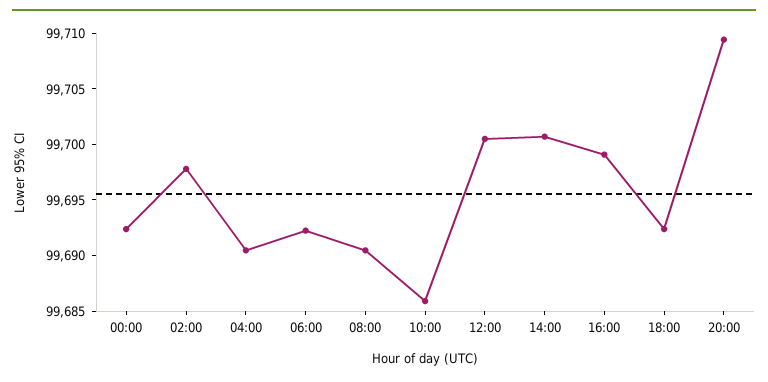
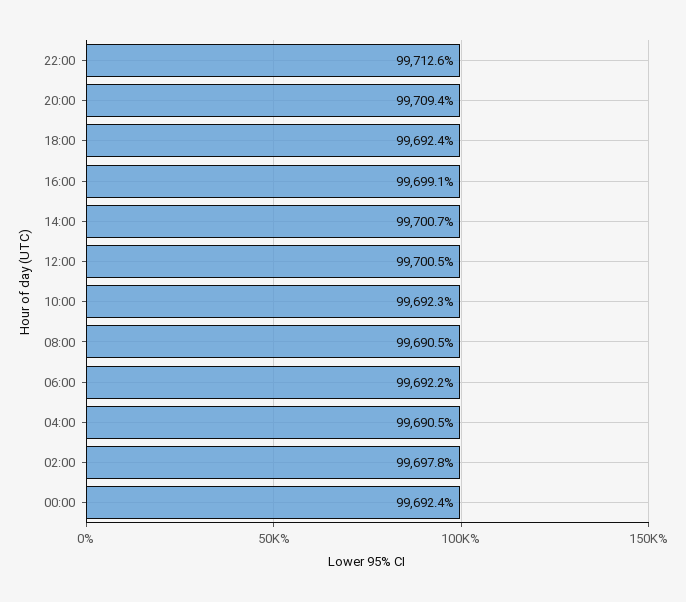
10:00: 99686 -> 99692.3
22:00: none -> 99712.6

